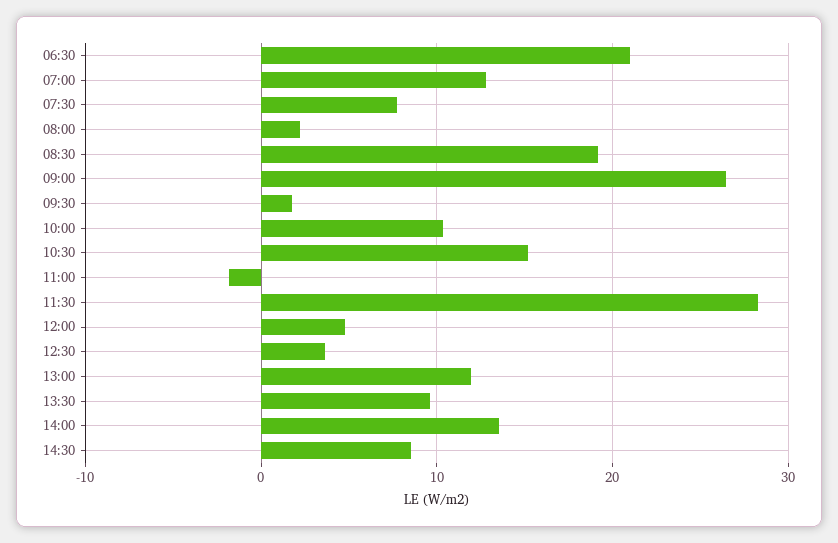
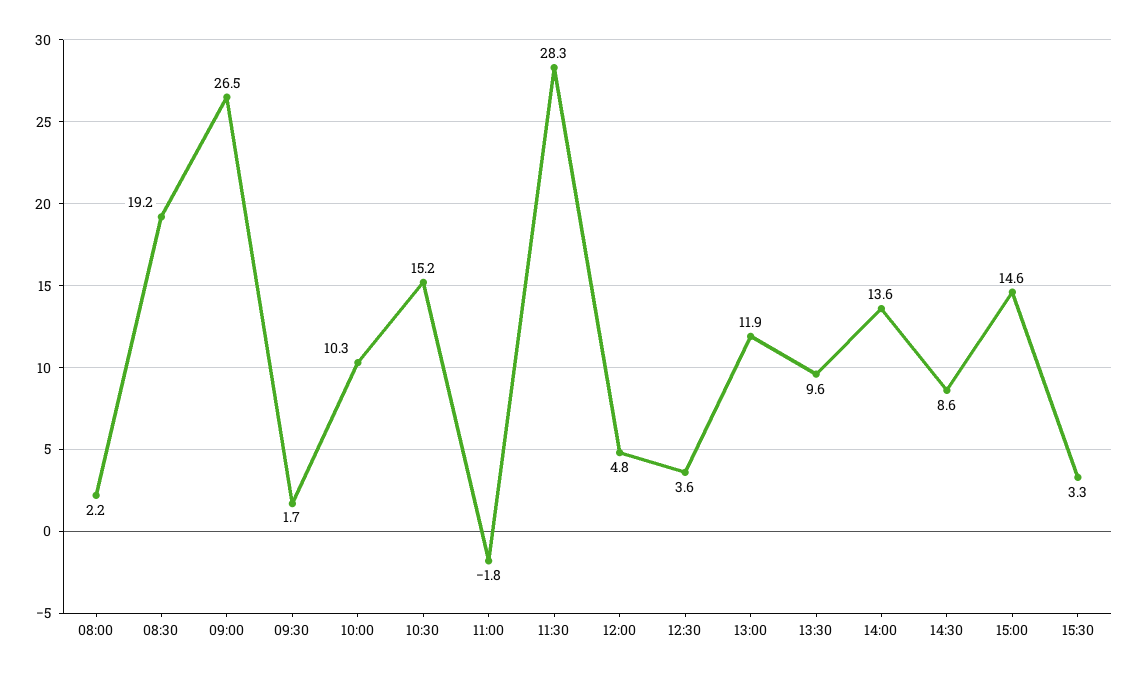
06:30: 21 -> none
07:00: 13 -> none
07:30: 8 -> none
15:00: none -> 14.6
15:30: none -> 3.3

